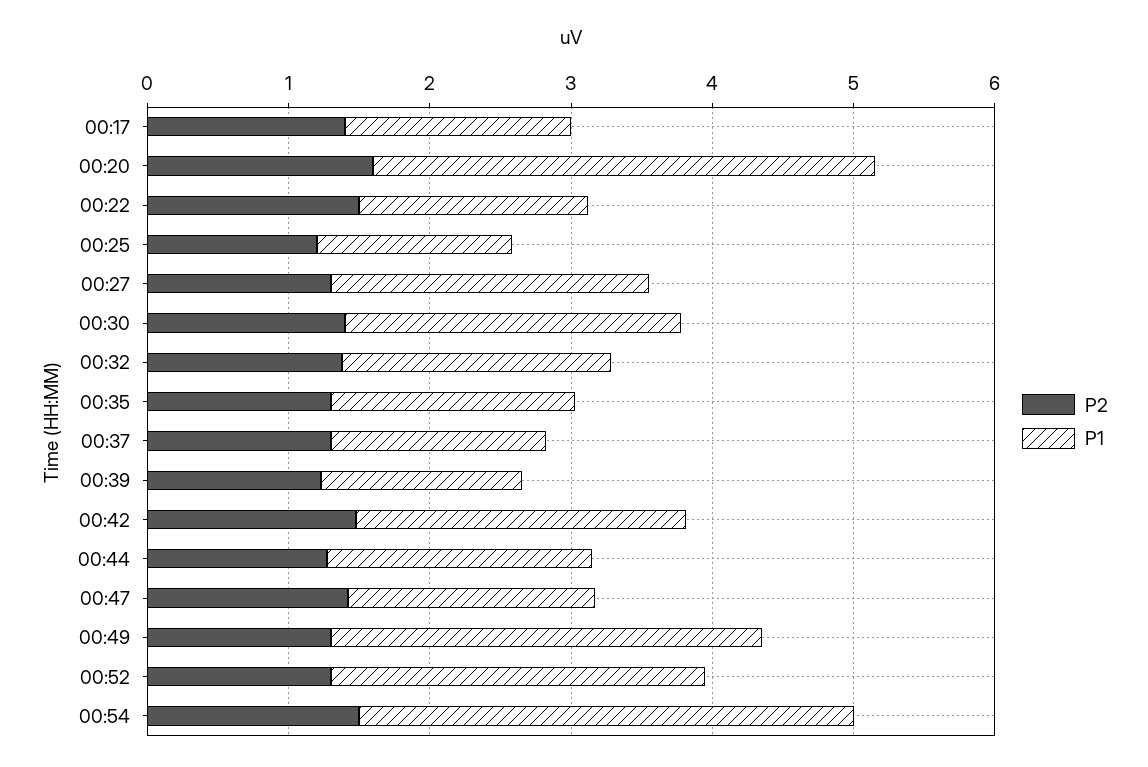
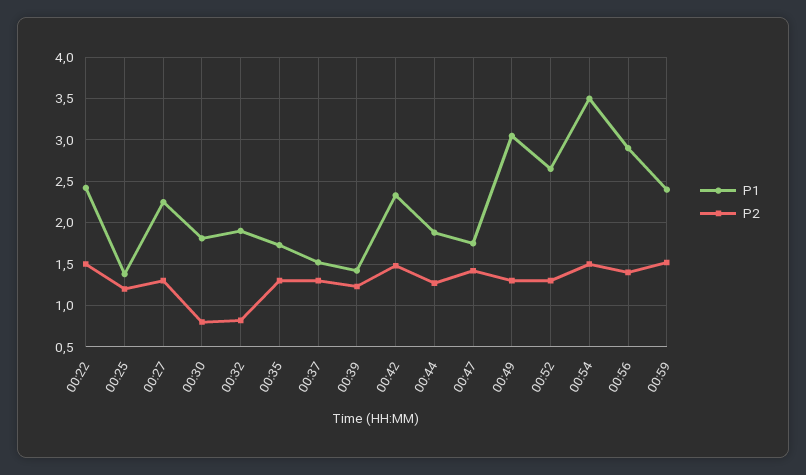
P2, 00:17: 1.4 -> none
P1, 00:17: 1.6 -> none
P2, 00:20: 1.6 -> none
P1, 00:20: 3.6 -> none
P1, 00:22: 1.6 -> 2.4
P2, 00:30: 1.4 -> 0.8
P1, 00:30: 2.4 -> 1.8
P2, 00:32: 1.4 -> 0.8
P1, 00:56: none -> 2.9
P2, 00:56: none -> 1.4
P1, 00:59: none -> 2.4
P2, 00:59: none -> 1.5

